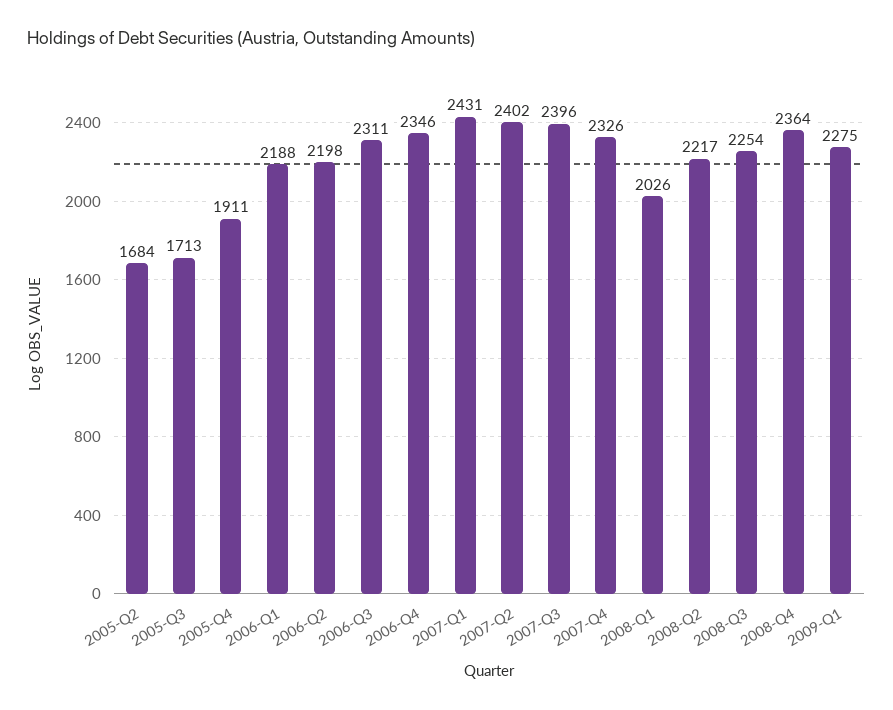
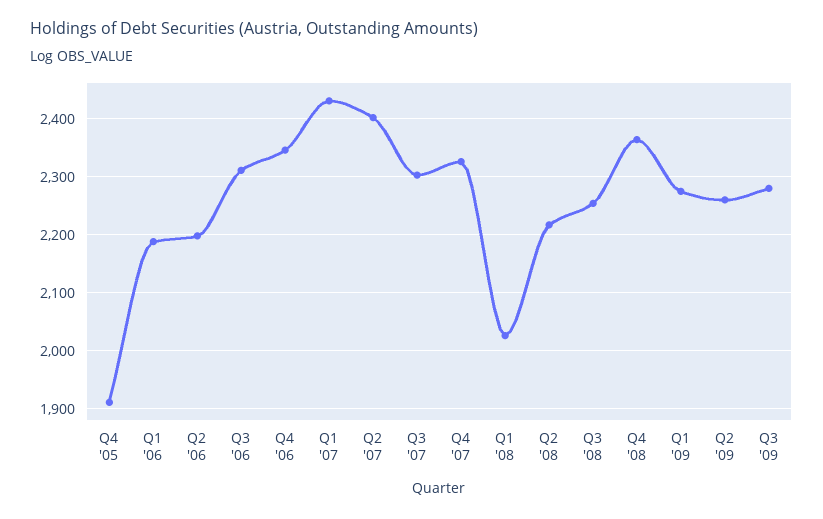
2005-Q2: 1684 -> none
2005-Q3: 1713 -> none
2007-Q3: 2396 -> 2300
Q2 '09: none -> 2260
Q3 '09: none -> 2280

